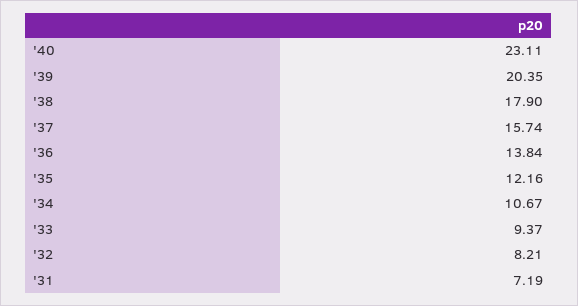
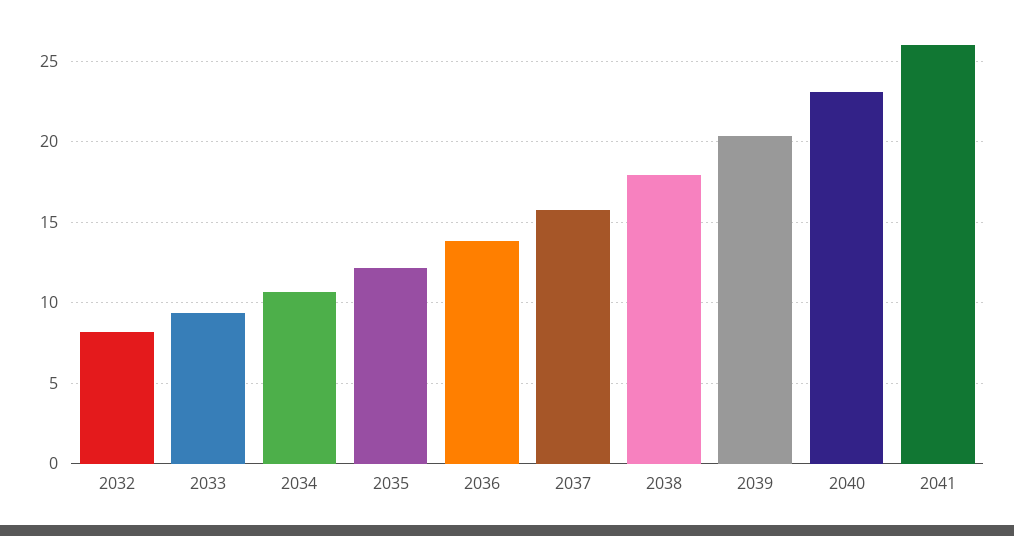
'31: 7.19 -> none
2041: none -> 26

